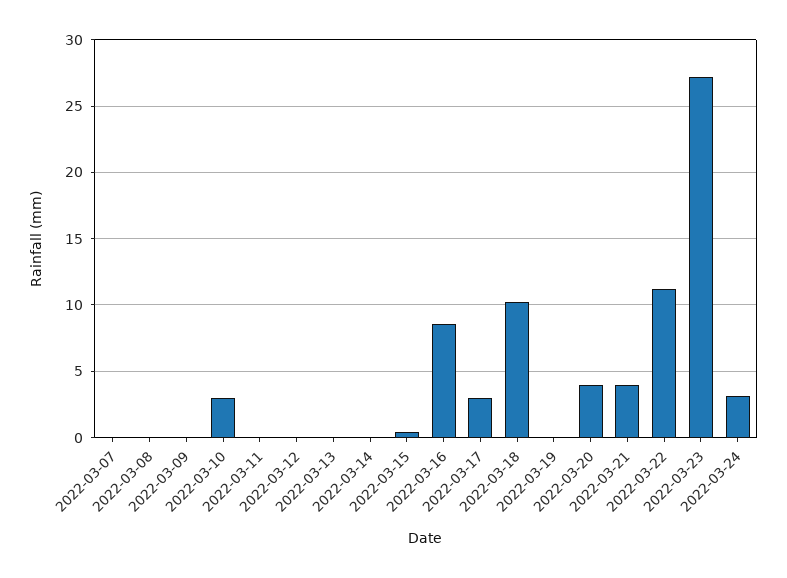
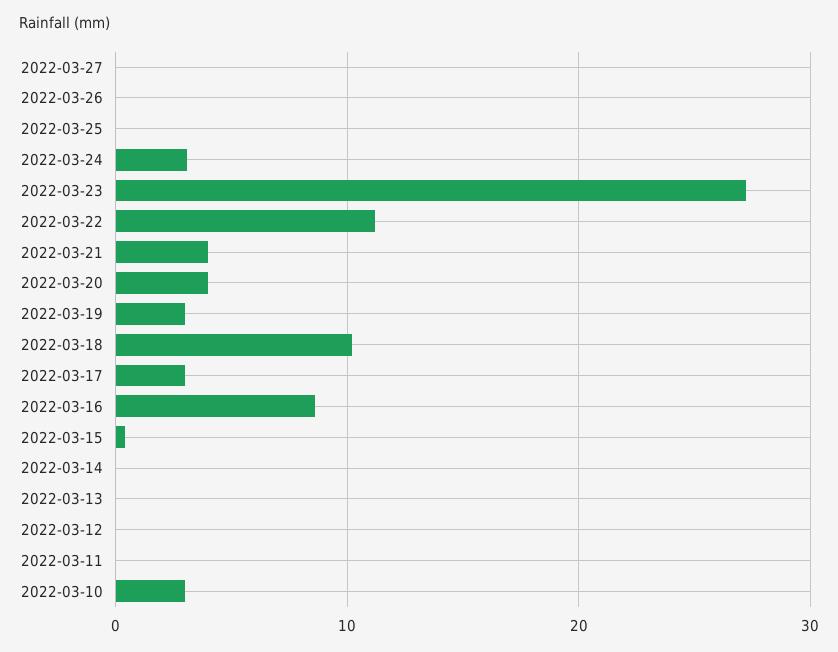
2022-03-07: 0 -> none
2022-03-08: 0 -> none
2022-03-09: 0 -> none
2022-03-19: 0 -> 3
2022-03-27: none -> 0
2022-03-26: none -> 0
2022-03-25: none -> 0

